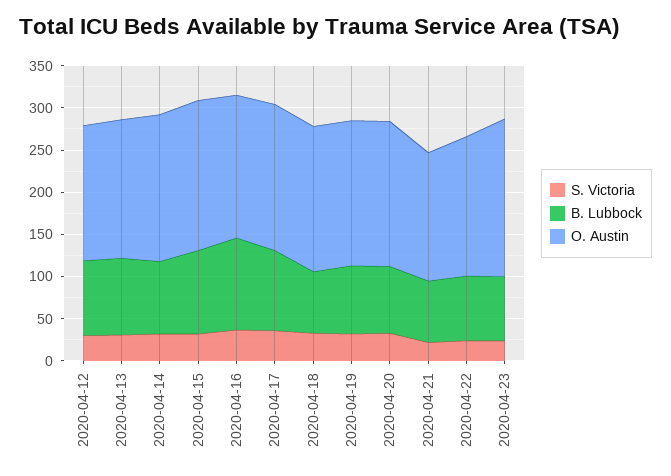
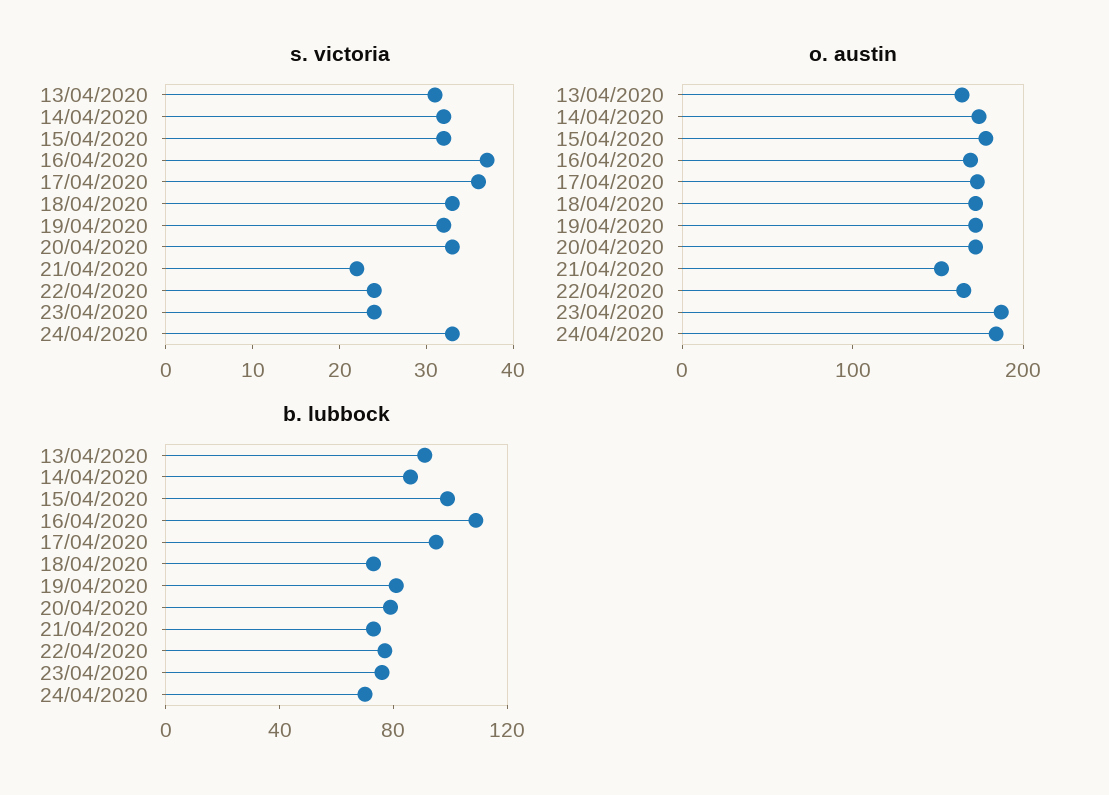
S. Victoria, 2020-04-12: 30 -> none
B. Lubbock, 2020-04-12: 90 -> none
O. Austin, 2020-04-12: 160 -> none
S. Victoria, 24/04/2020: none -> 33
O. Austin, 24/04/2020: none -> 180
B. Lubbock, 24/04/2020: none -> 70

